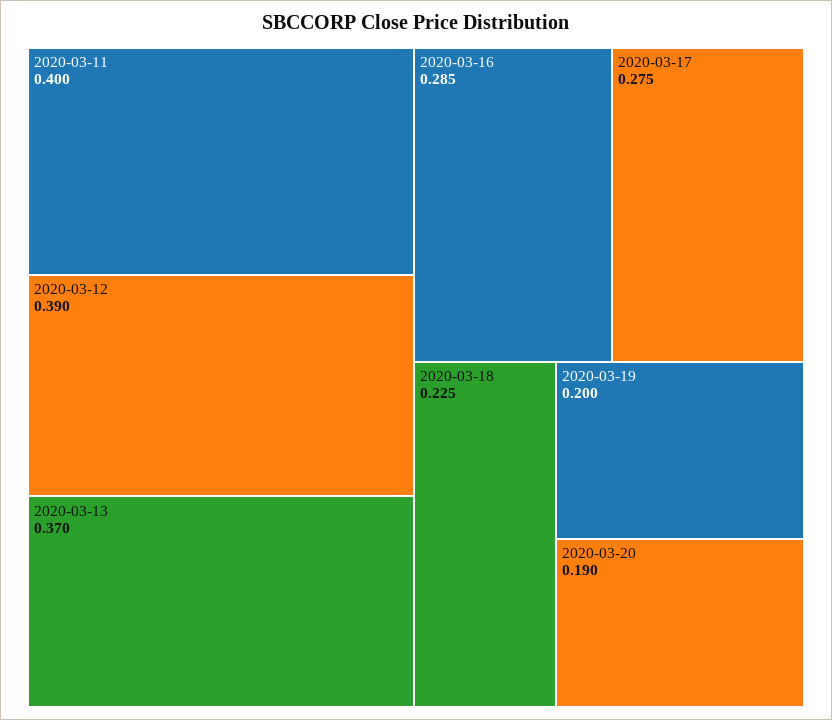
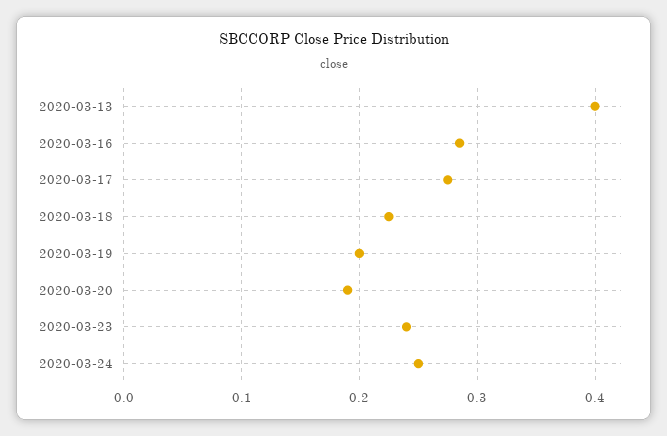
2020-03-11: 0.4 -> none
2020-03-12: 0.39 -> none
2020-03-13: 0.37 -> 0.4
2020-03-23: none -> 0.24
2020-03-24: none -> 0.25

